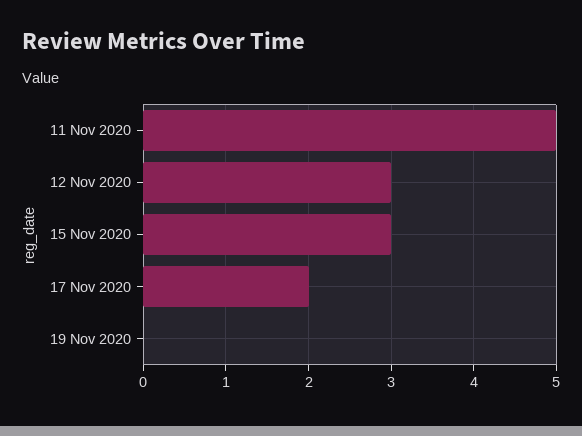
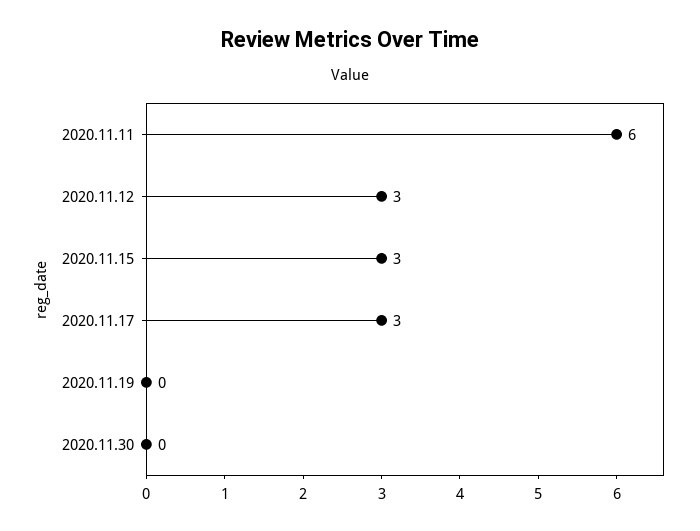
11 Nov 2020: 5 -> 6
17 Nov 2020: 2 -> 3
2020.11.30: none -> 0

